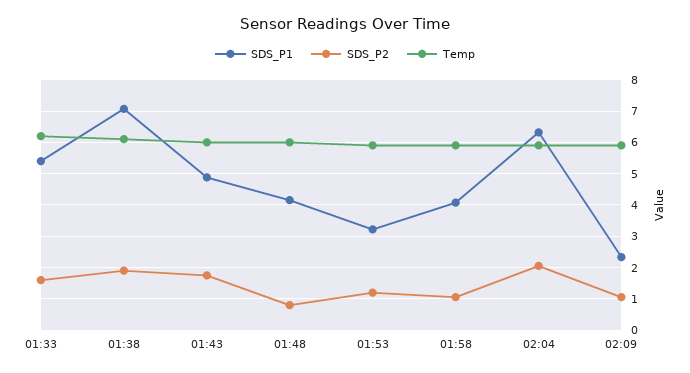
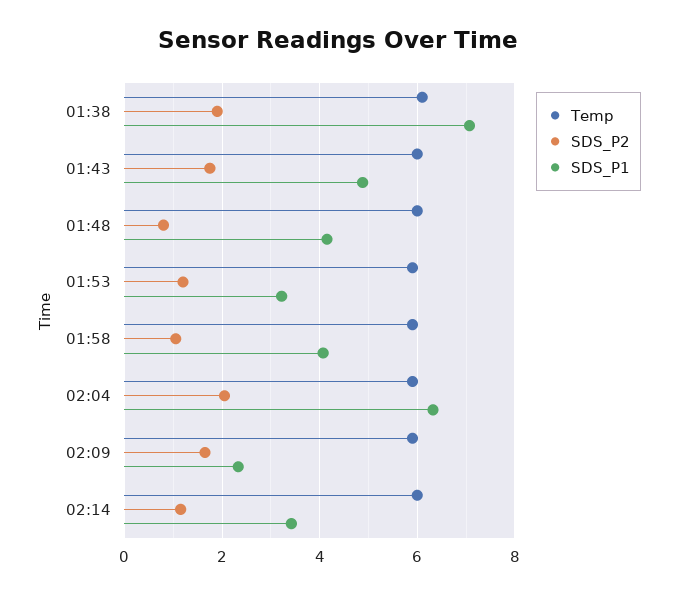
SDS_P1, 01:33: 5.4 -> none
SDS_P2, 01:33: 1.6 -> none
Temp, 01:33: 6.2 -> none
SDS_P2, 02:09: 1 -> 1.6
Temp, 02:14: none -> 6
SDS_P2, 02:14: none -> 1.2
SDS_P1, 02:14: none -> 3.4

